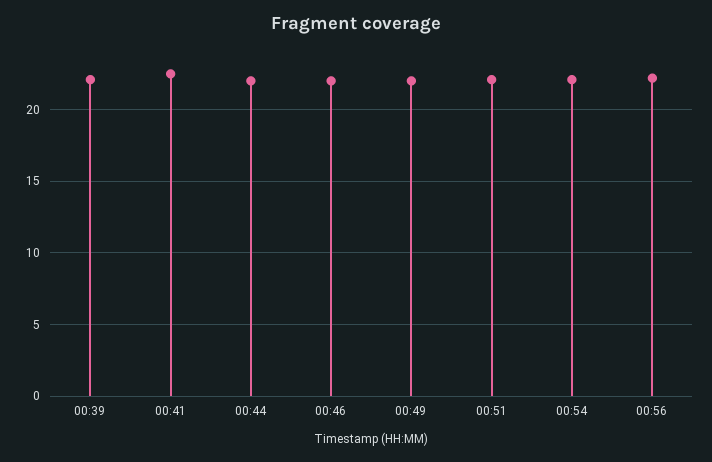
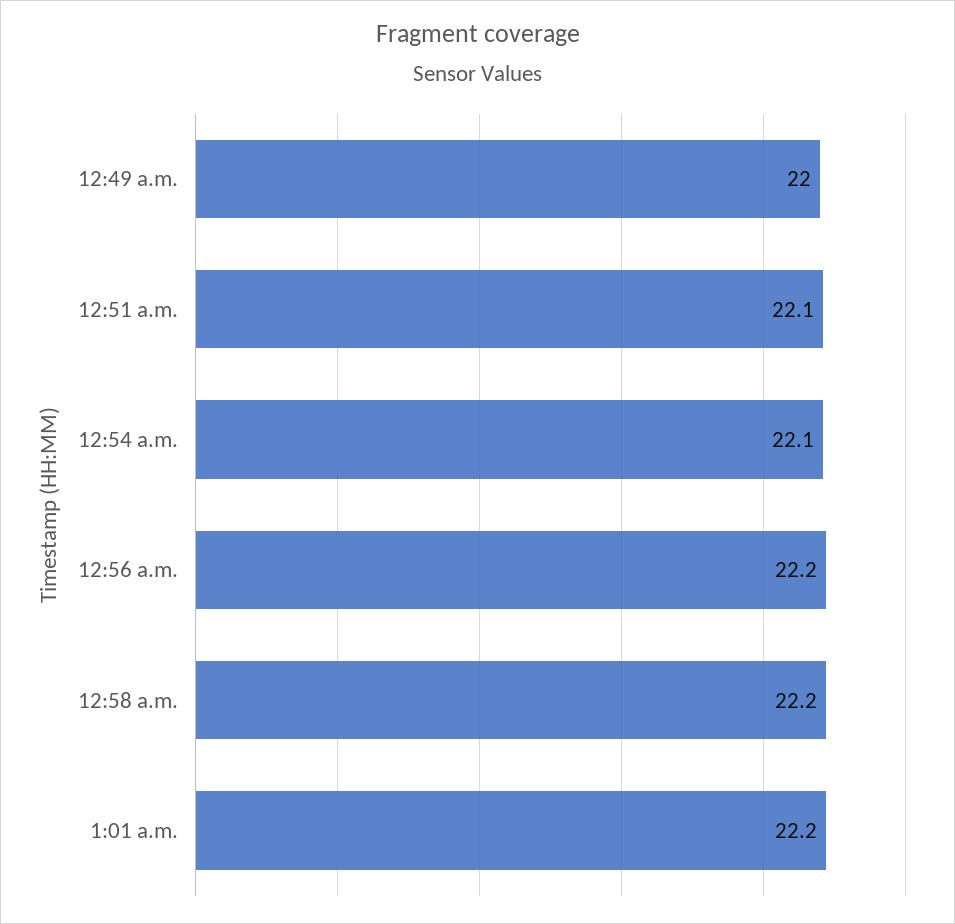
00:39: 22 -> none
00:41: 22.5 -> none
00:44: 22 -> none
00:46: 22 -> none
12:58 a.m.: none -> 22.2
1:01 a.m.: none -> 22.2

